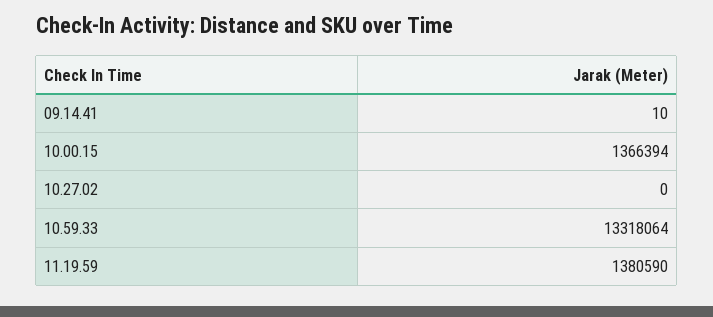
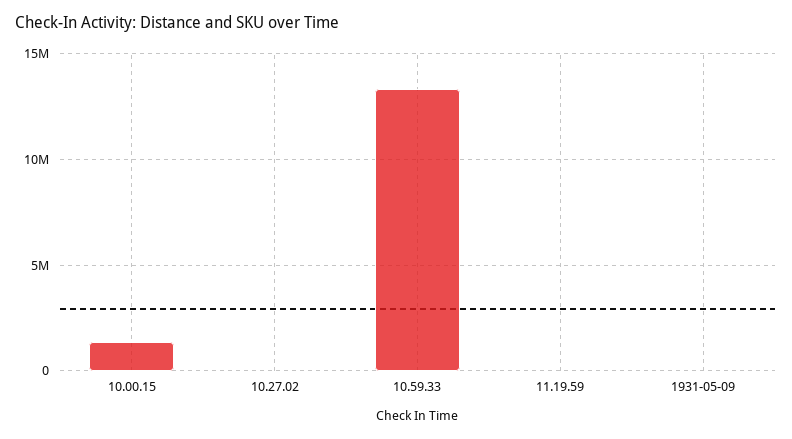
09.14.41: 10 -> none
11.19.59: 1380590 -> 0
1931-05-09: none -> 0

